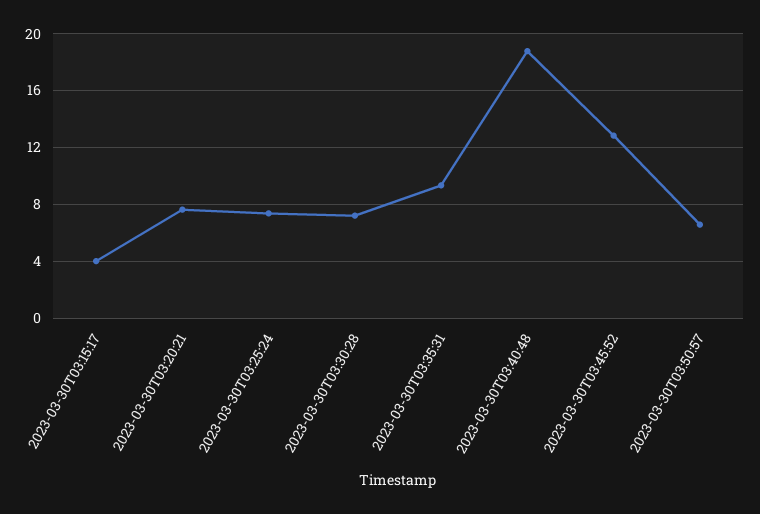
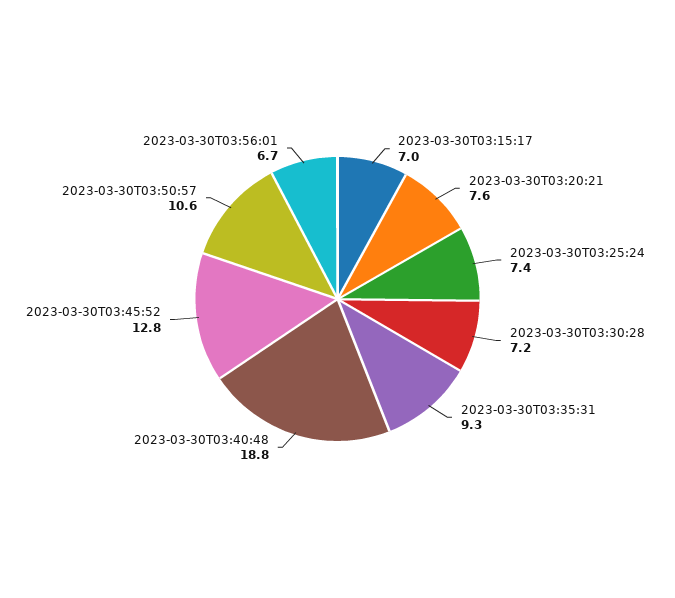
2023-03-30T03:15:17: 4 -> 7
2023-03-30T03:50:57: 6.5 -> 10.6
2023-03-30T03:56:01: none -> 6.7

